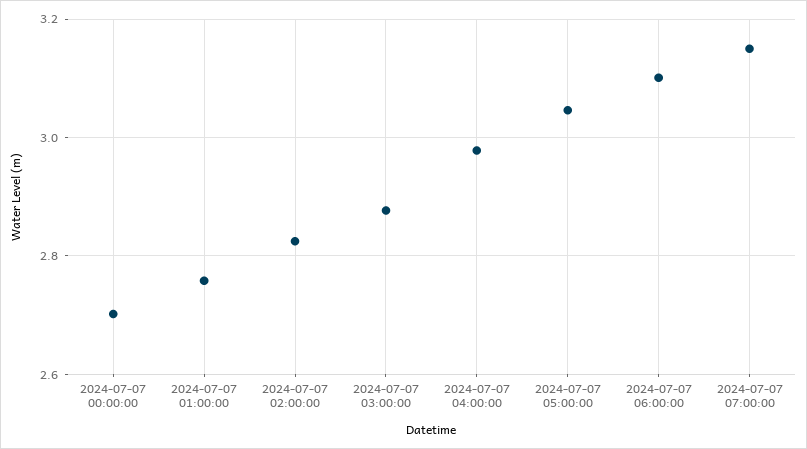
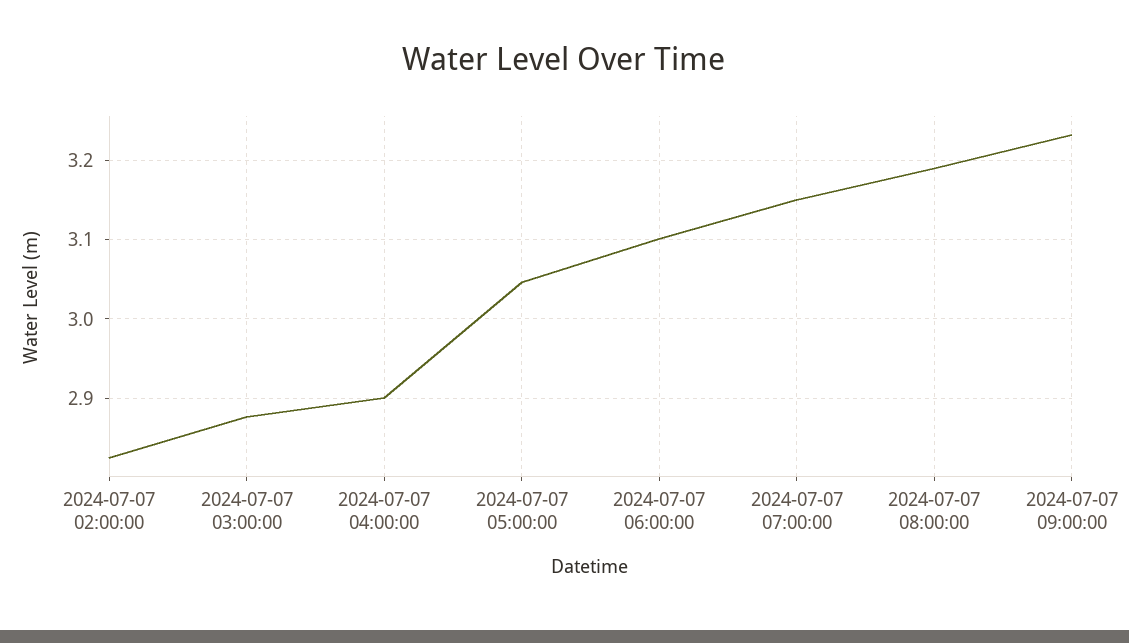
2024-07-07 00:00:00: 2.7 -> none
2024-07-07 01:00:00: 2.76 -> none
2024-07-07 04:00:00: 2.98 -> 2.9
2024-07-07 08:00:00: none -> 3.19
2024-07-07 09:00:00: none -> 3.23

